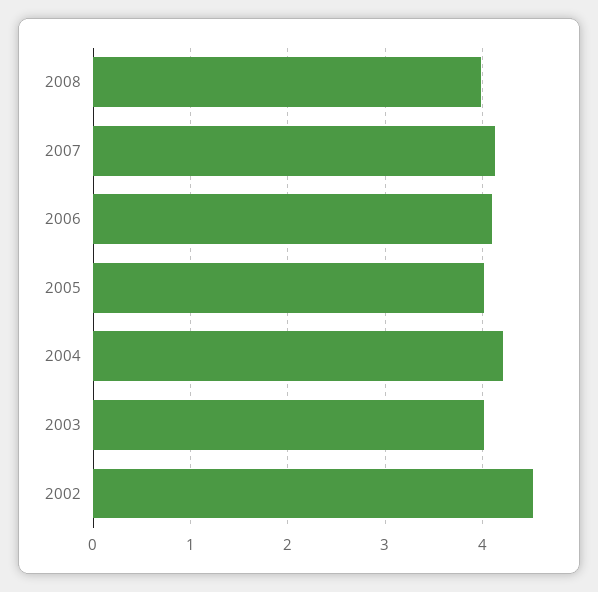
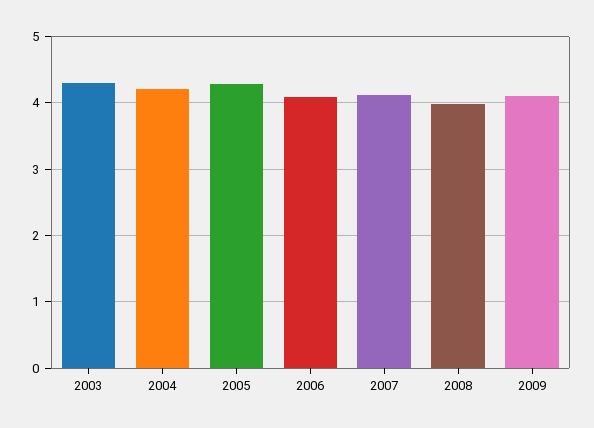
2005: 4 -> 4.3
2003: 4 -> 4.3
2002: 4.5 -> none
2009: none -> 4.1

